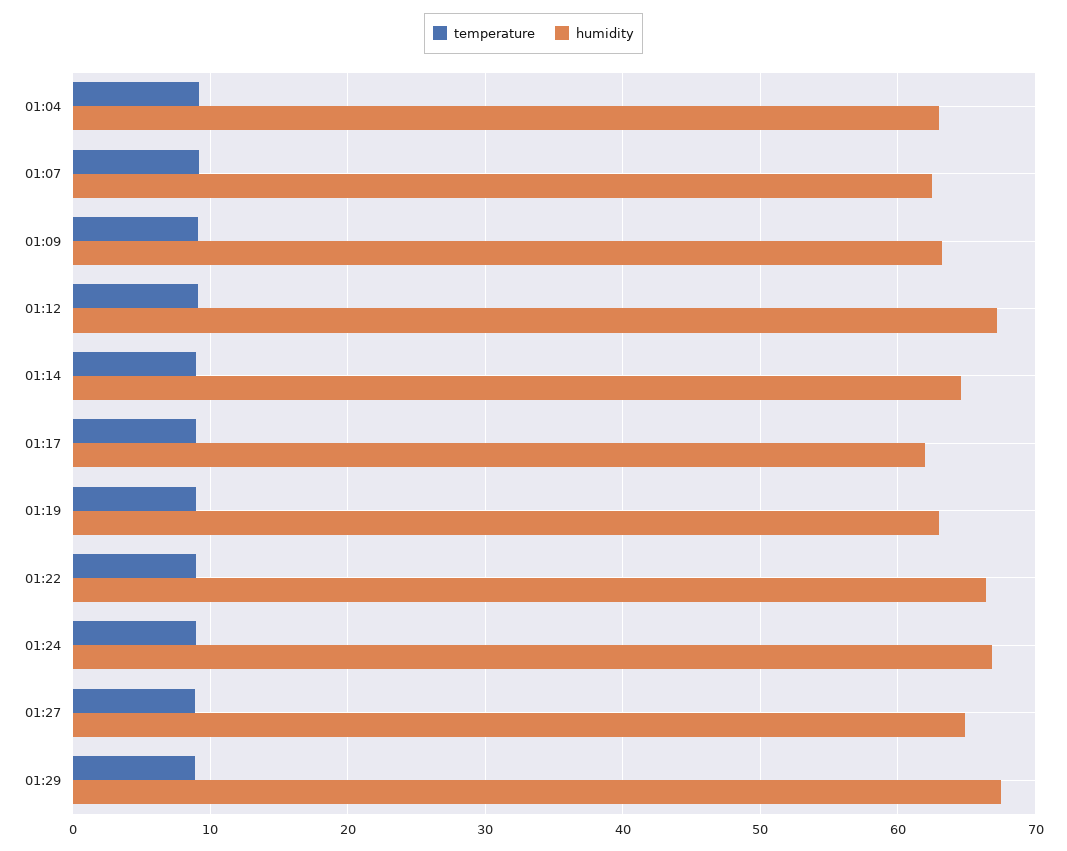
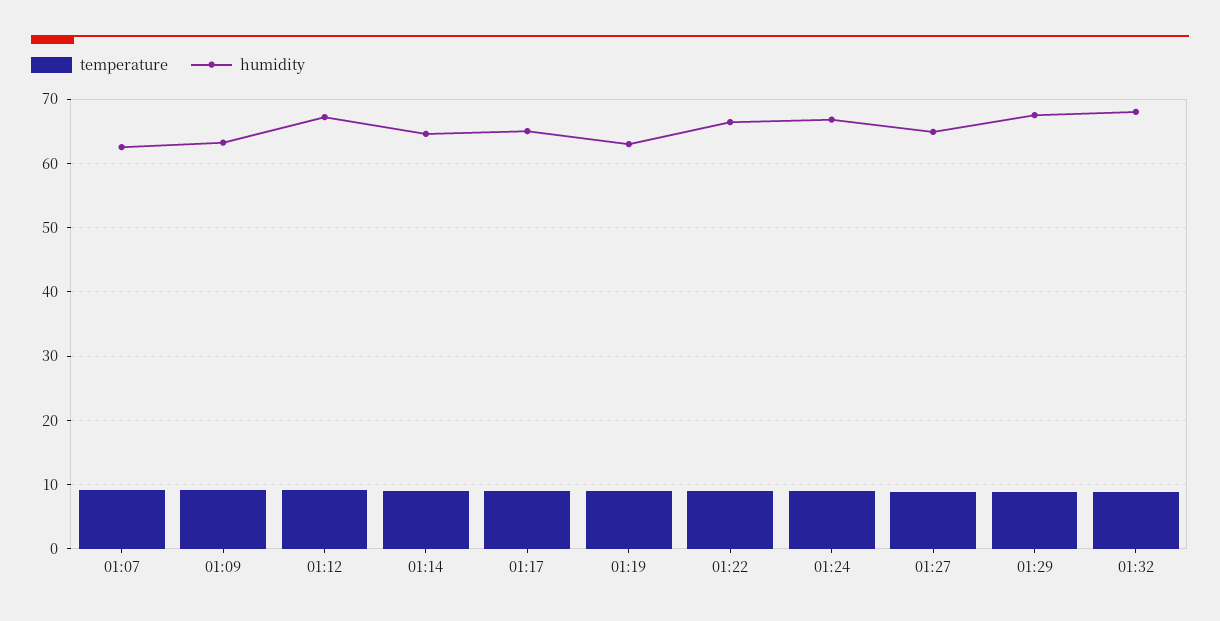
temperature, 01:04: 9 -> none
humidity, 01:04: 63 -> none
humidity, 01:17: 62 -> 65
temperature, 01:32: none -> 9
humidity, 01:32: none -> 68

